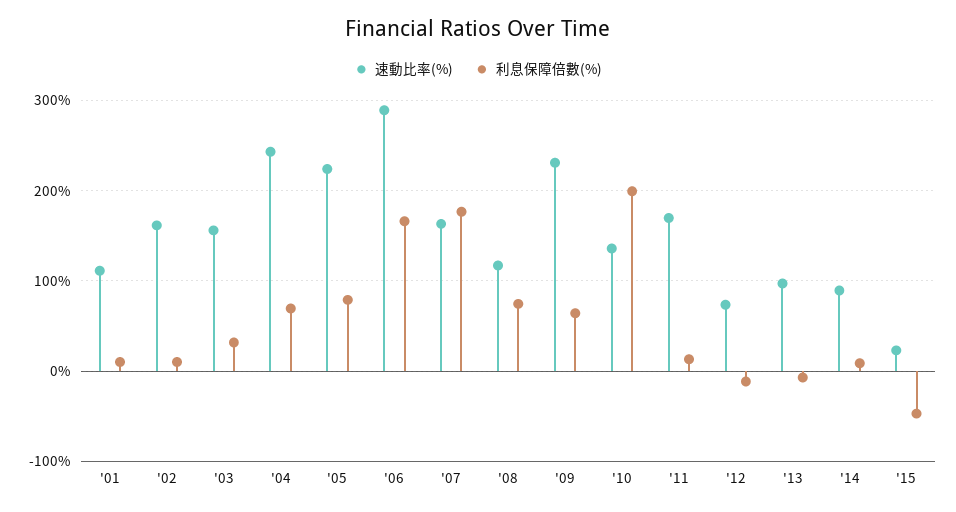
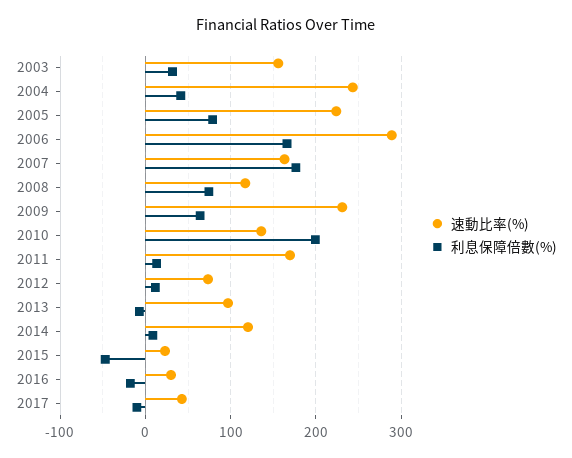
速動比率(%), '01: 110 -> none
利息保障倍數(%), '01: 10 -> none
速動比率(%), '02: 160 -> none
利息保障倍數(%), '02: 10 -> none
利息保障倍數(%), '04: 70 -> 40
利息保障倍數(%), '12: -10 -> 10
速動比率(%), '14: 90 -> 120
速動比率(%), 2016: none -> 30
利息保障倍數(%), 2016: none -> -20
速動比率(%), 2017: none -> 40
利息保障倍數(%), 2017: none -> -10

